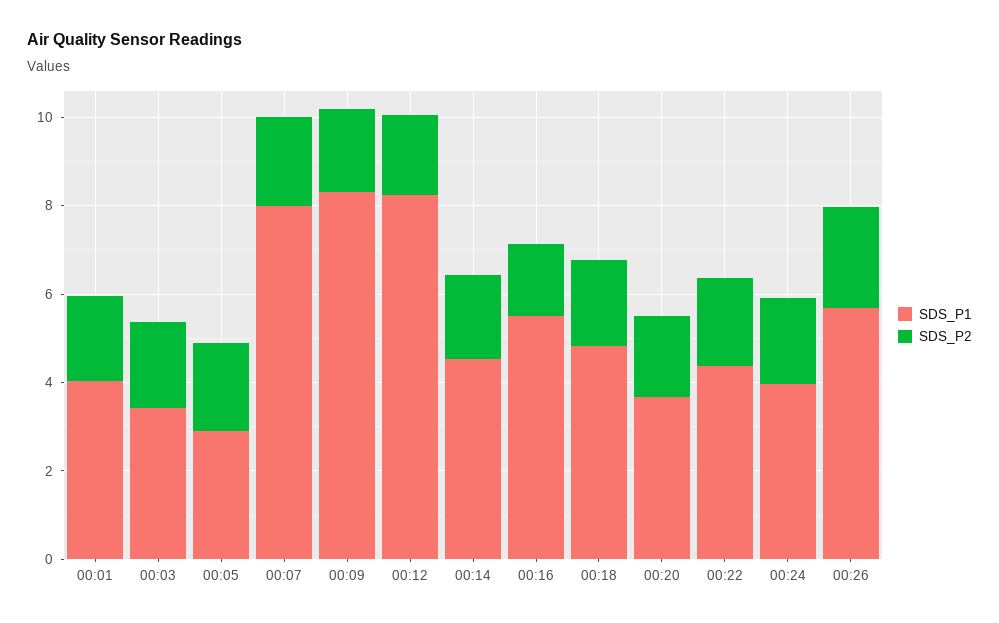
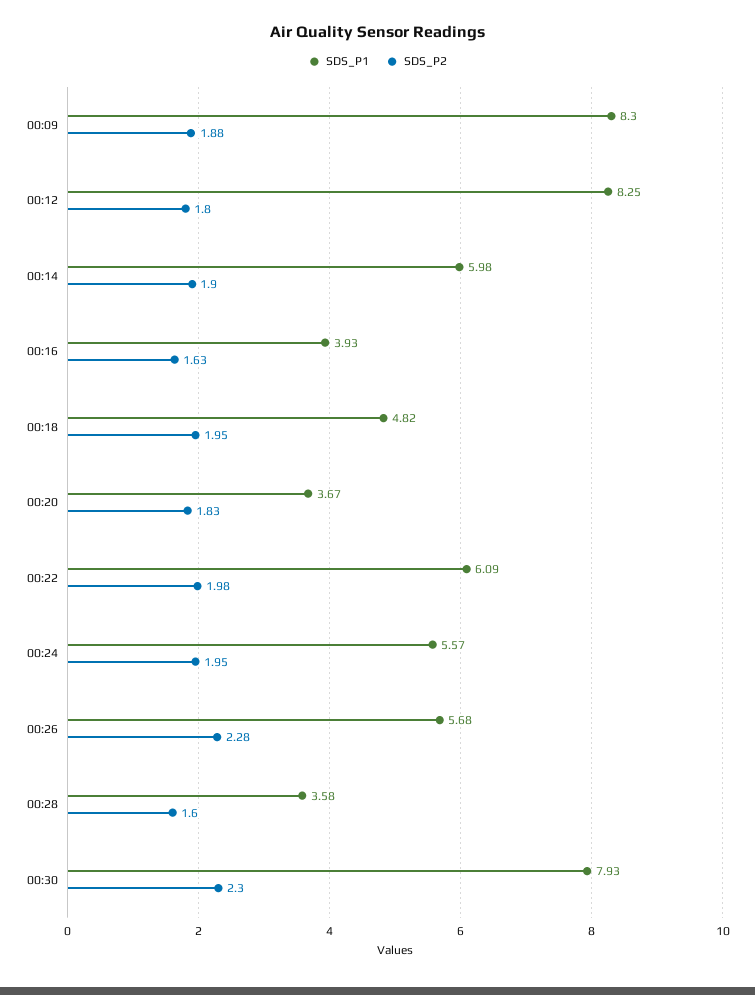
SDS_P1, 00:01: 4 -> none
SDS_P2, 00:01: 2 -> none
SDS_P1, 00:03: 3.5 -> none
SDS_P2, 00:03: 2 -> none
SDS_P1, 00:05: 3 -> none
SDS_P2, 00:05: 2 -> none
SDS_P1, 00:07: 8 -> none
SDS_P2, 00:07: 2 -> none
SDS_P1, 00:14: 4.5 -> 5.98
SDS_P1, 00:16: 5.5 -> 3.93
SDS_P1, 00:22: 4.5 -> 6.09
SDS_P1, 00:24: 4 -> 5.57
SDS_P1, 00:28: none -> 3.58
SDS_P2, 00:28: none -> 1.6
SDS_P1, 00:30: none -> 7.93
SDS_P2, 00:30: none -> 2.3

